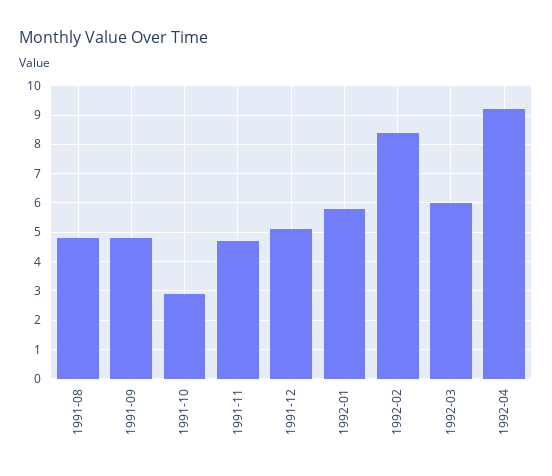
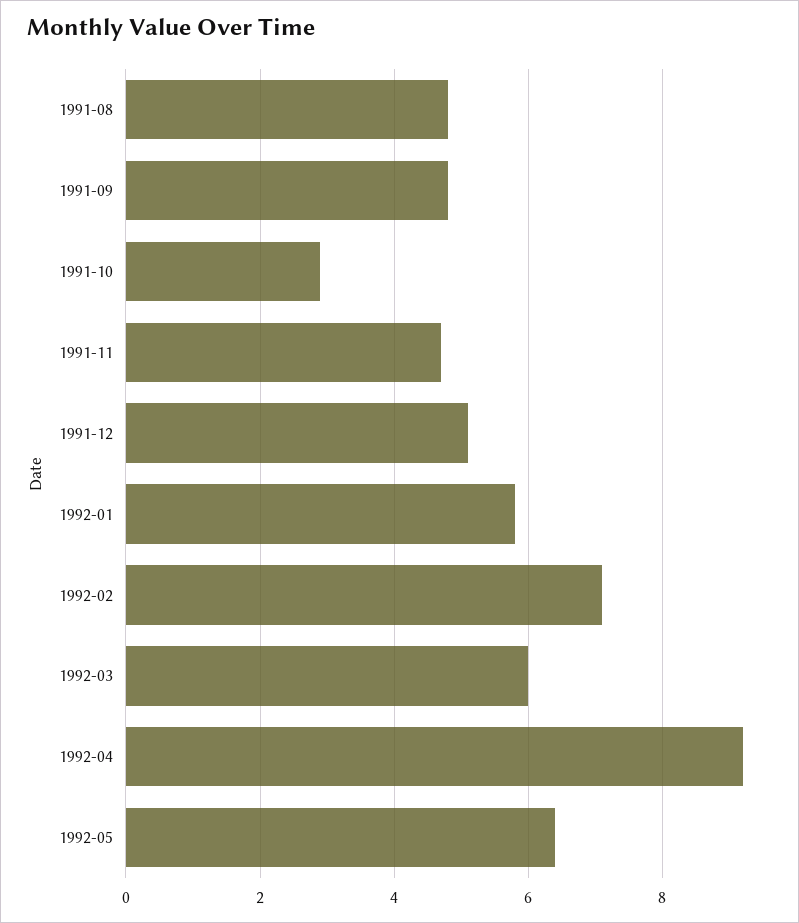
1992-02: 8.5 -> 7
1992-05: none -> 6.5

